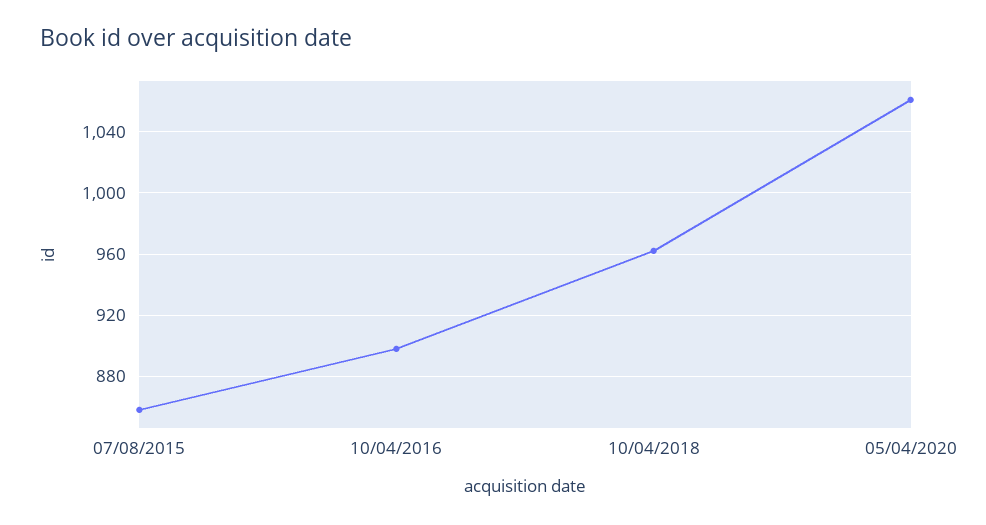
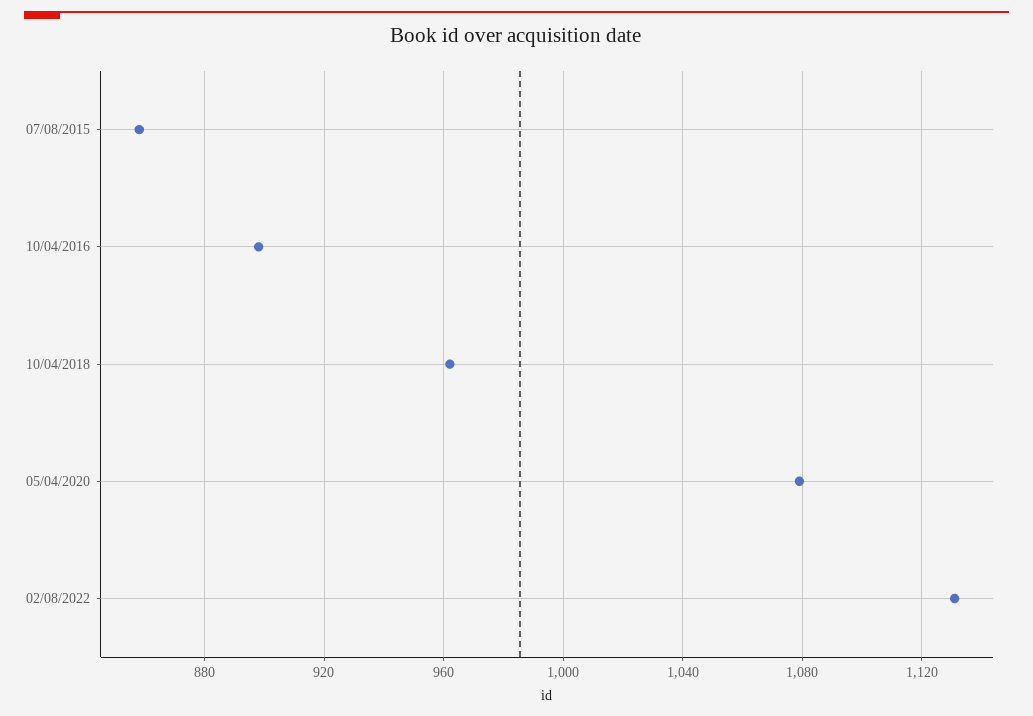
05/04/2020: 1060 -> 1080
02/08/2022: none -> 1130

